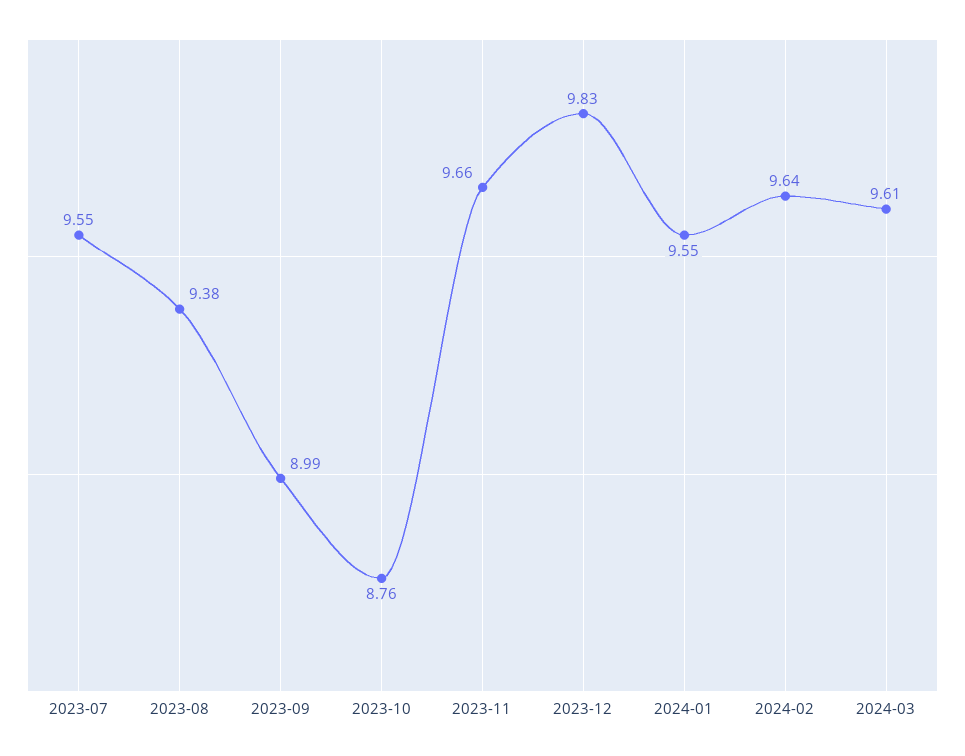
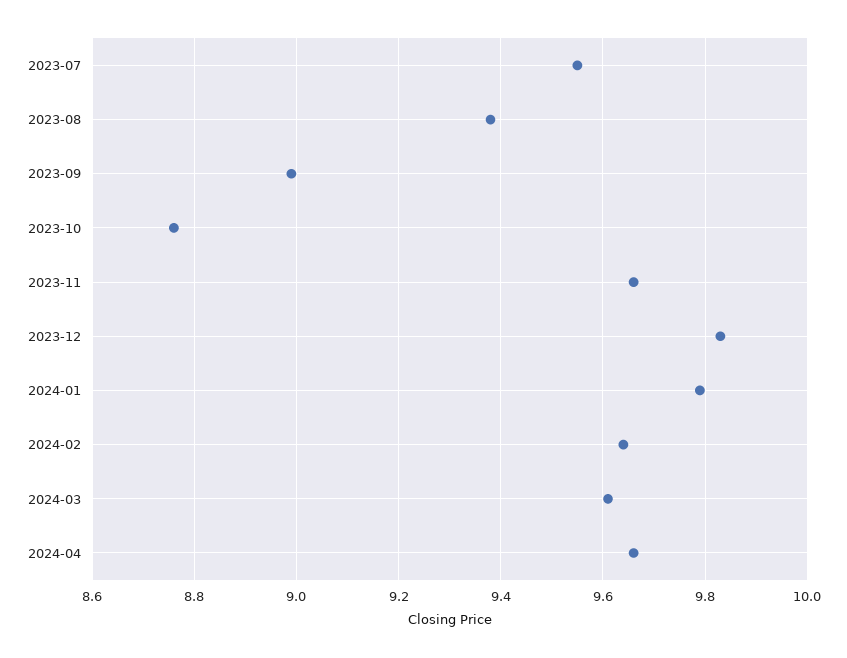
2024-01: 9.55 -> 9.8
2024-04: none -> 9.65

